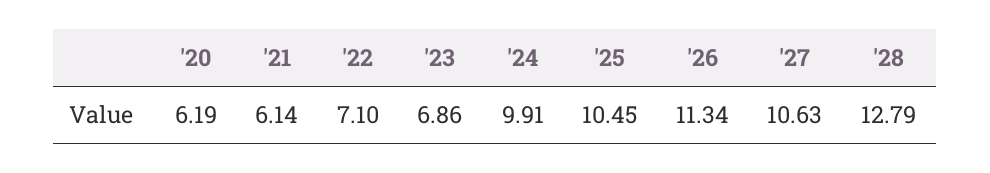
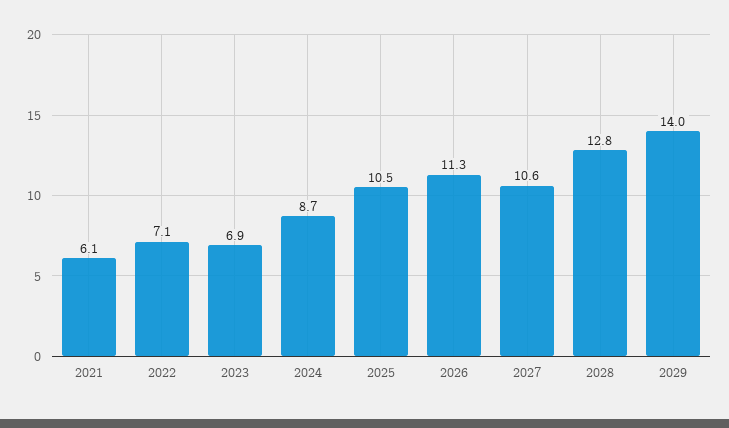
'20: 6.19 -> none
'24: 9.91 -> 8.7
2029: none -> 14

